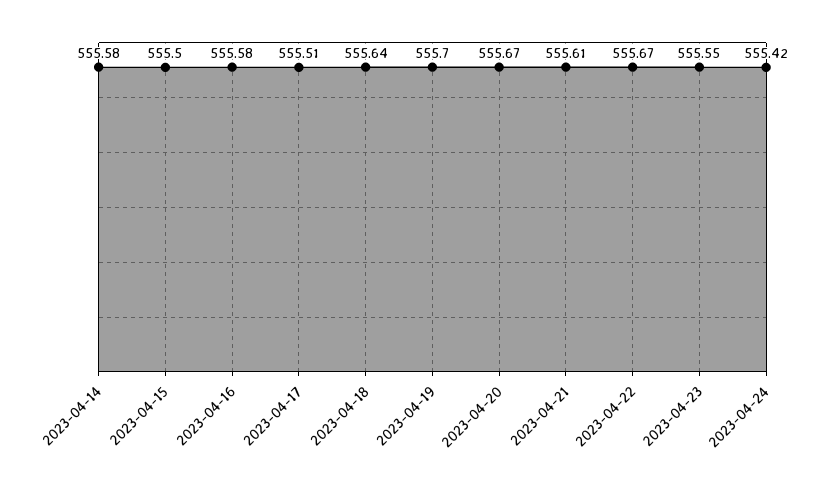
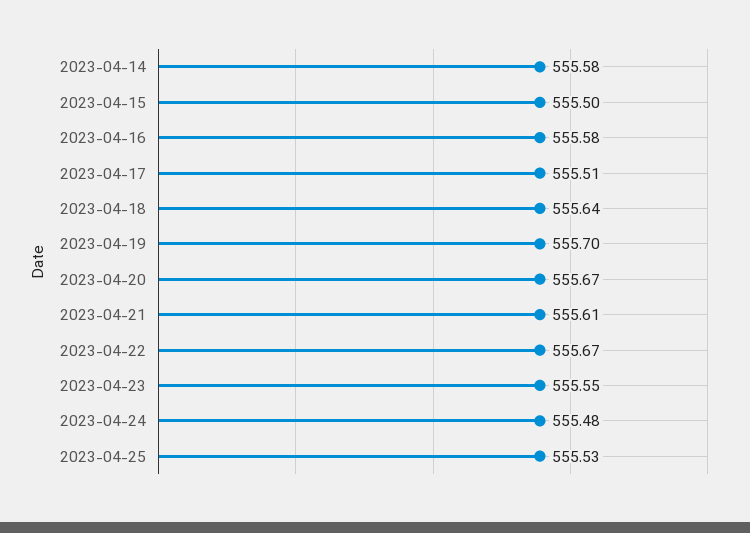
2023-04-24: 555.42 -> 555.48
2023-04-25: none -> 555.53

